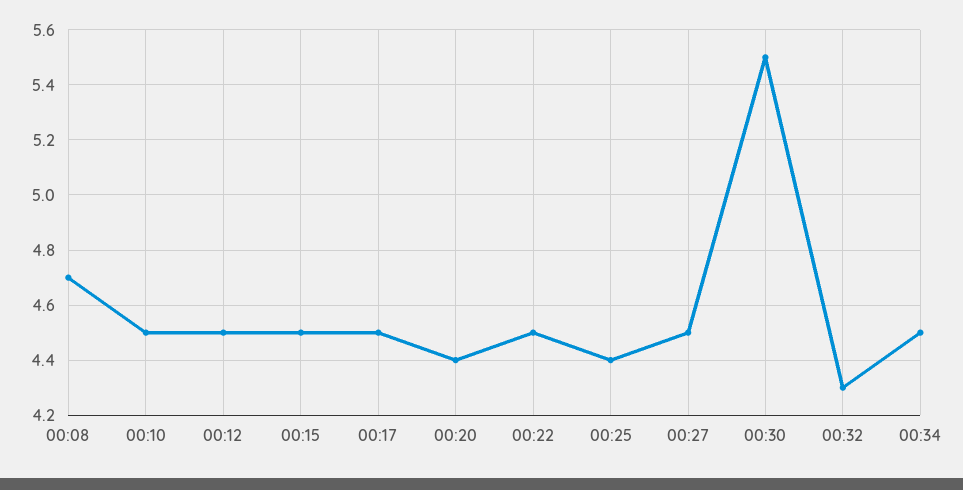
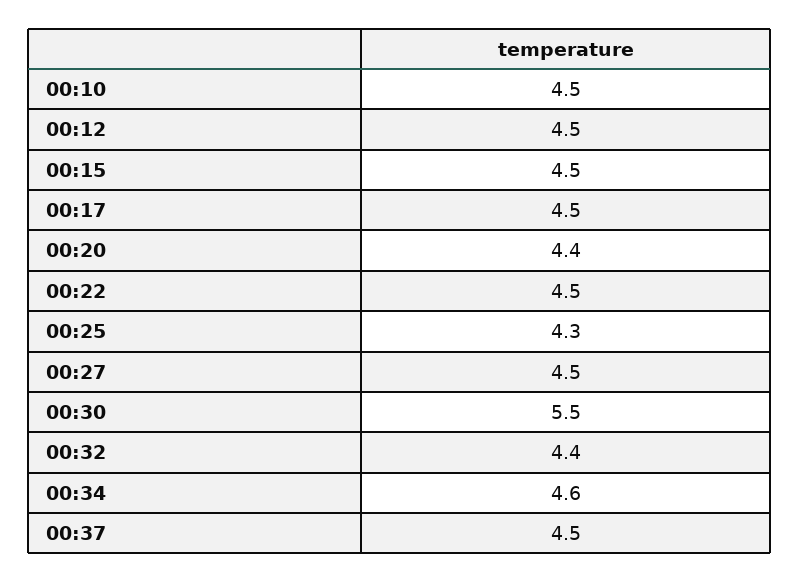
00:08: 4.7 -> none
00:25: 4.4 -> 4.3
00:32: 4.3 -> 4.4
00:34: 4.5 -> 4.6
00:37: none -> 4.5

